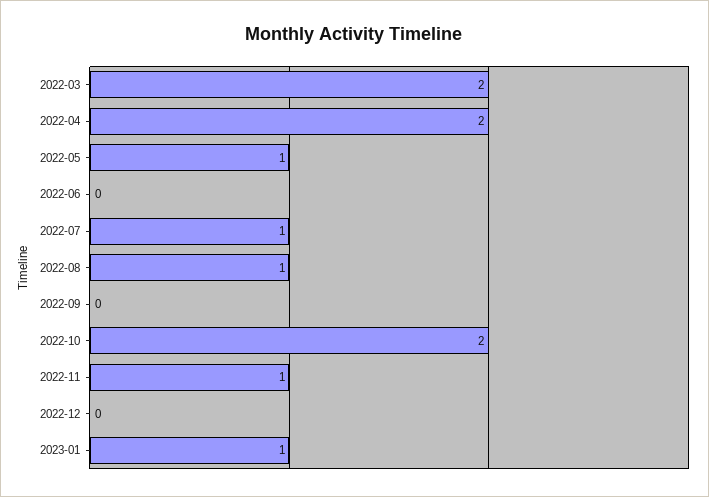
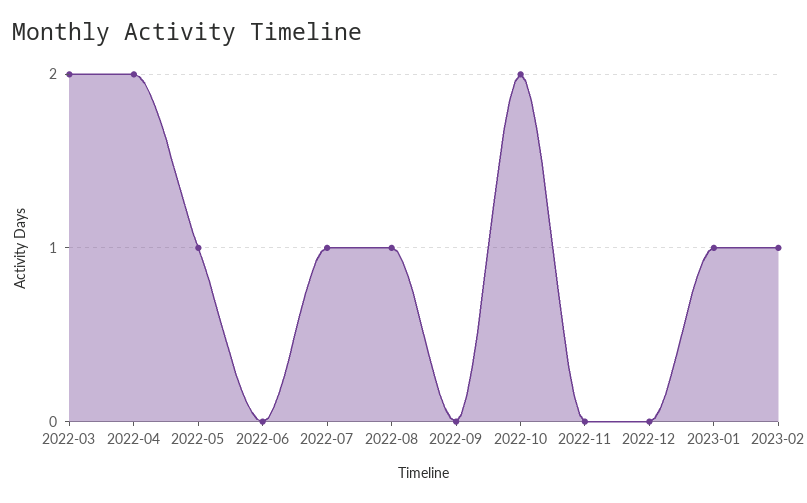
2022-11: 1 -> 0
2023-02: none -> 1

